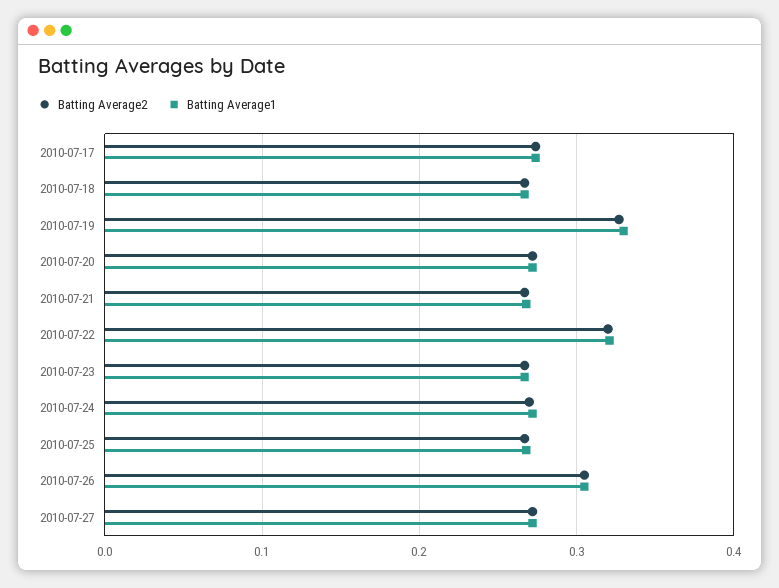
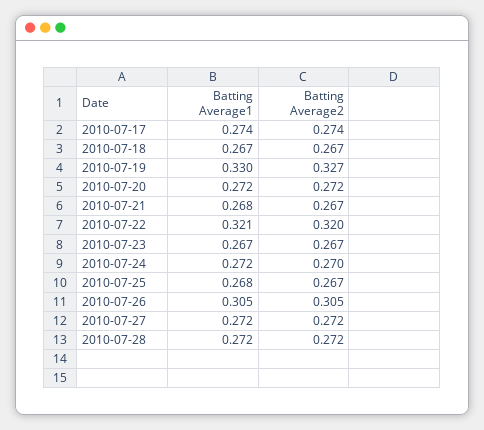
Batting Average1, 2010-07-28: none -> 0.272
Batting Average2, 2010-07-28: none -> 0.272

